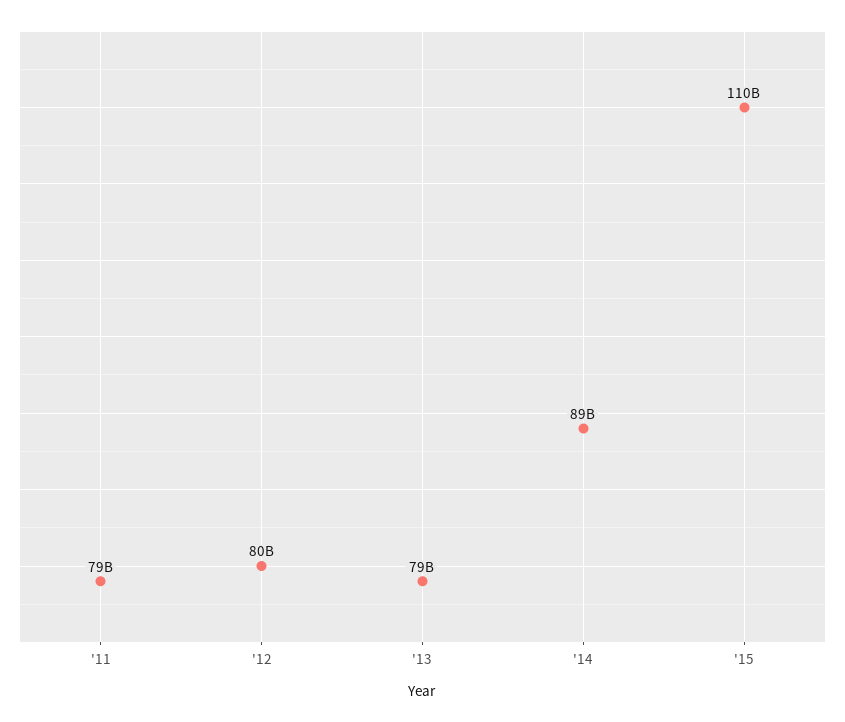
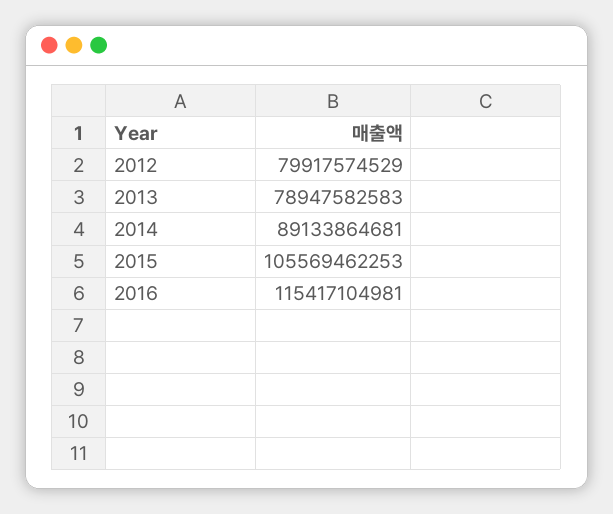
'11: 79000000000 -> none
'15: 110000000000 -> 105569462253
2016: none -> 115417104981

